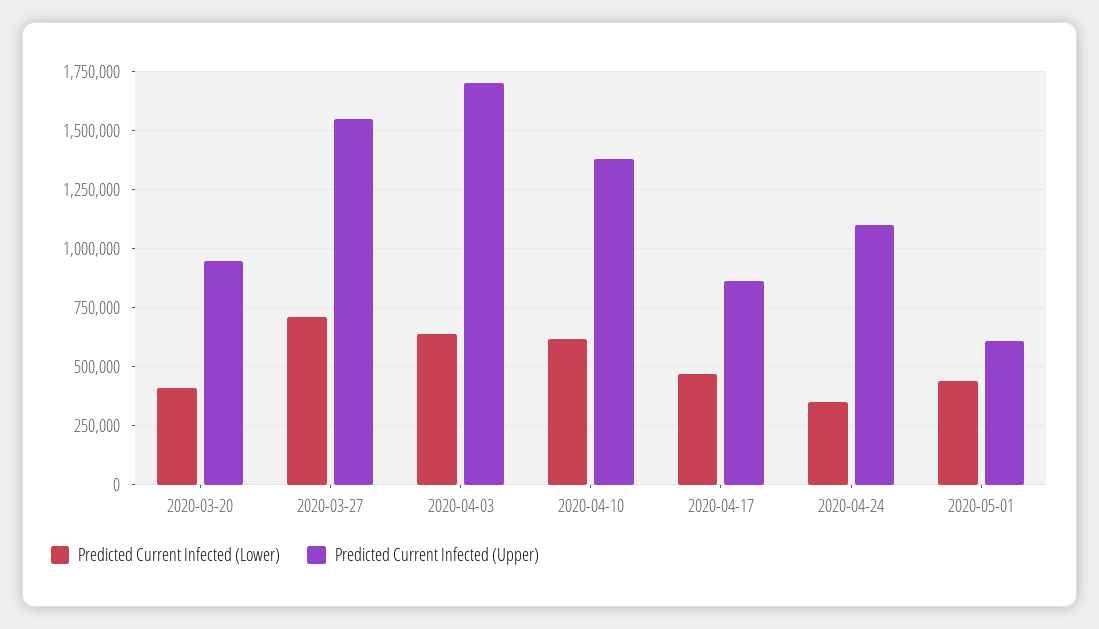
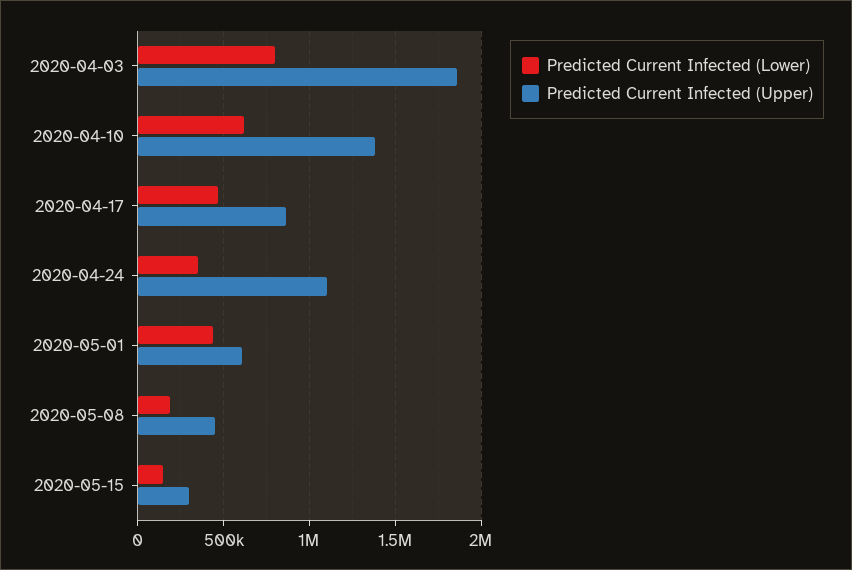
Predicted Current Infected (Lower), 2020-03-20: 400000 -> none
Predicted Current Infected (Upper), 2020-03-20: 950000 -> none
Predicted Current Infected (Lower), 2020-03-27: 700000 -> none
Predicted Current Infected (Upper), 2020-03-27: 1550000 -> none
Predicted Current Infected (Lower), 2020-04-03: 650000 -> 800000
Predicted Current Infected (Upper), 2020-04-03: 1700000 -> 1850000
Predicted Current Infected (Lower), 2020-05-08: none -> 200000
Predicted Current Infected (Upper), 2020-05-08: none -> 450000
Predicted Current Infected (Lower), 2020-05-15: none -> 150000
Predicted Current Infected (Upper), 2020-05-15: none -> 300000

